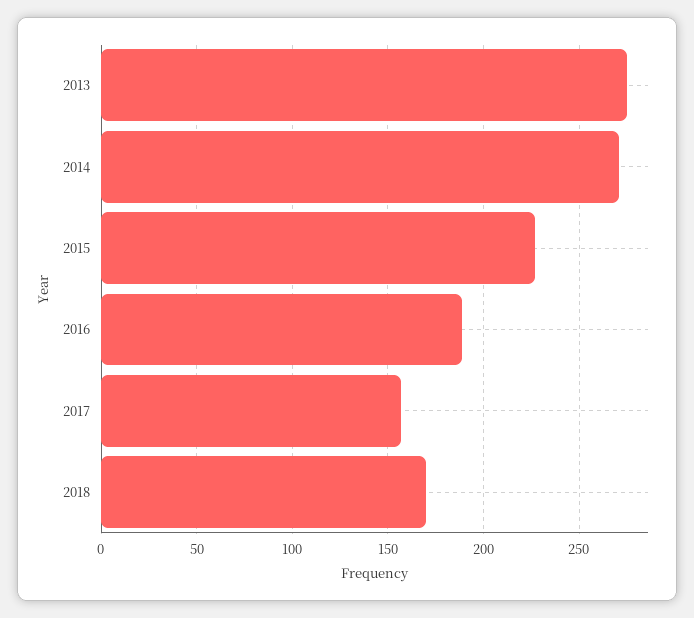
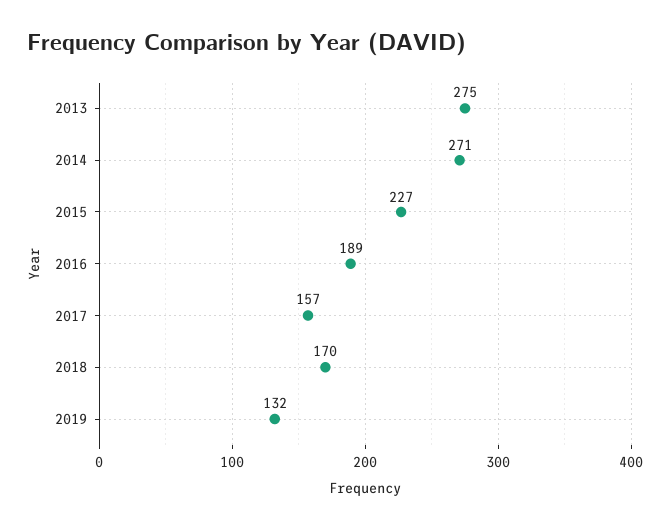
2019: none -> 132

